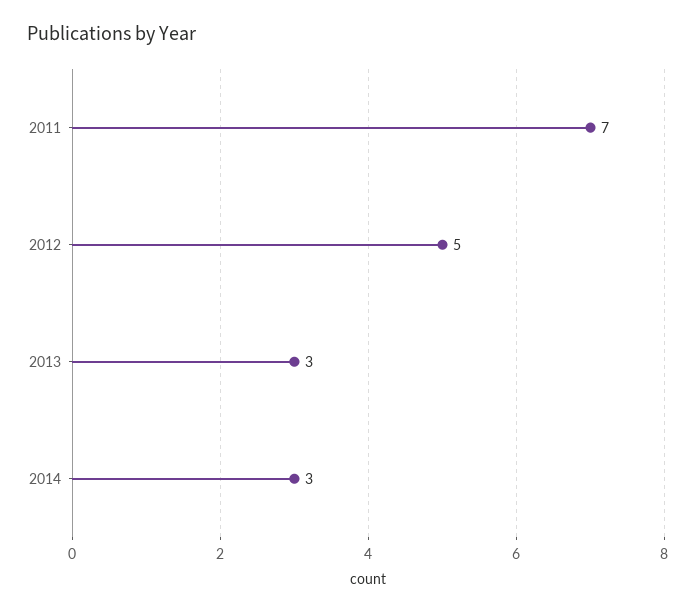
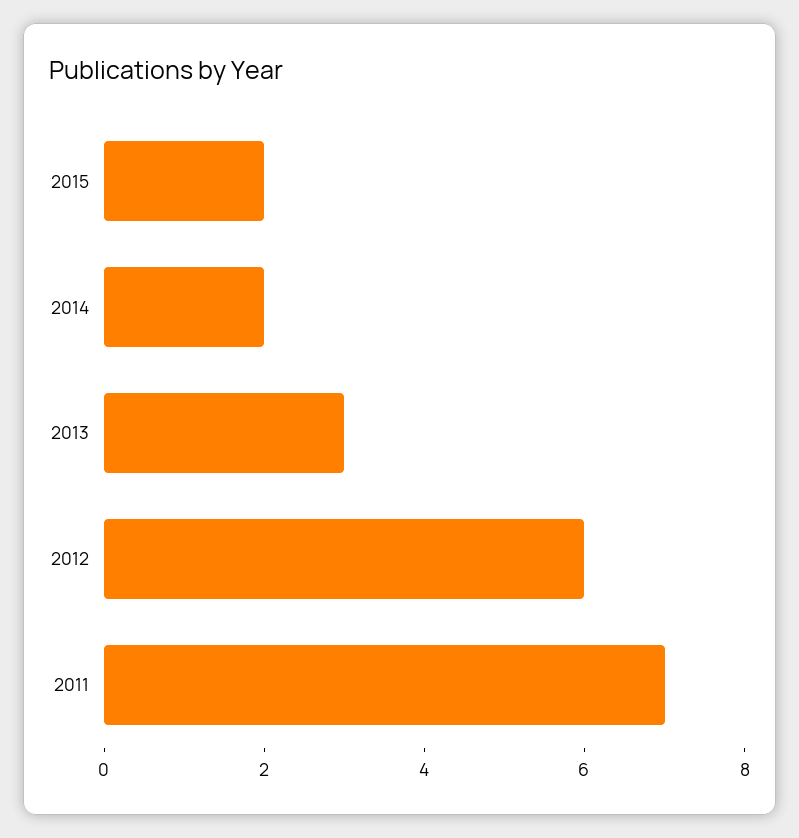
2012: 5 -> 6
2014: 3 -> 2
2015: none -> 2

